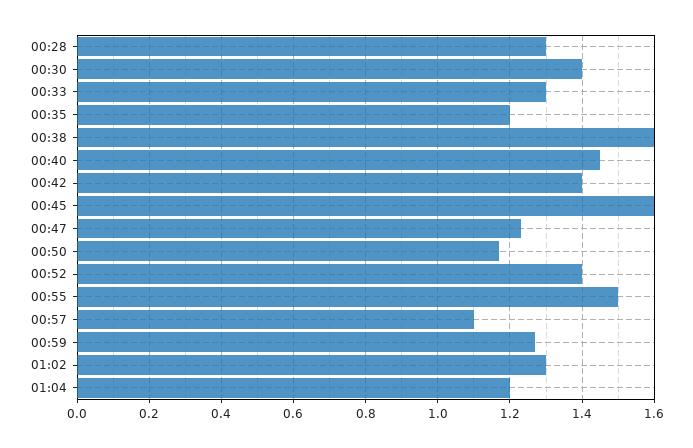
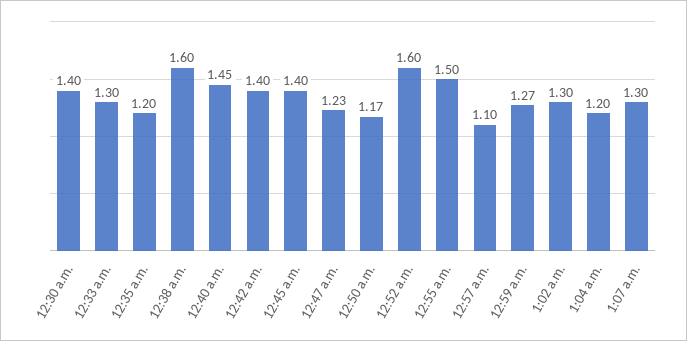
00:28: 1.3 -> none
00:45: 1.6 -> 1.4
00:52: 1.4 -> 1.6
1:07 a.m.: none -> 1.3

